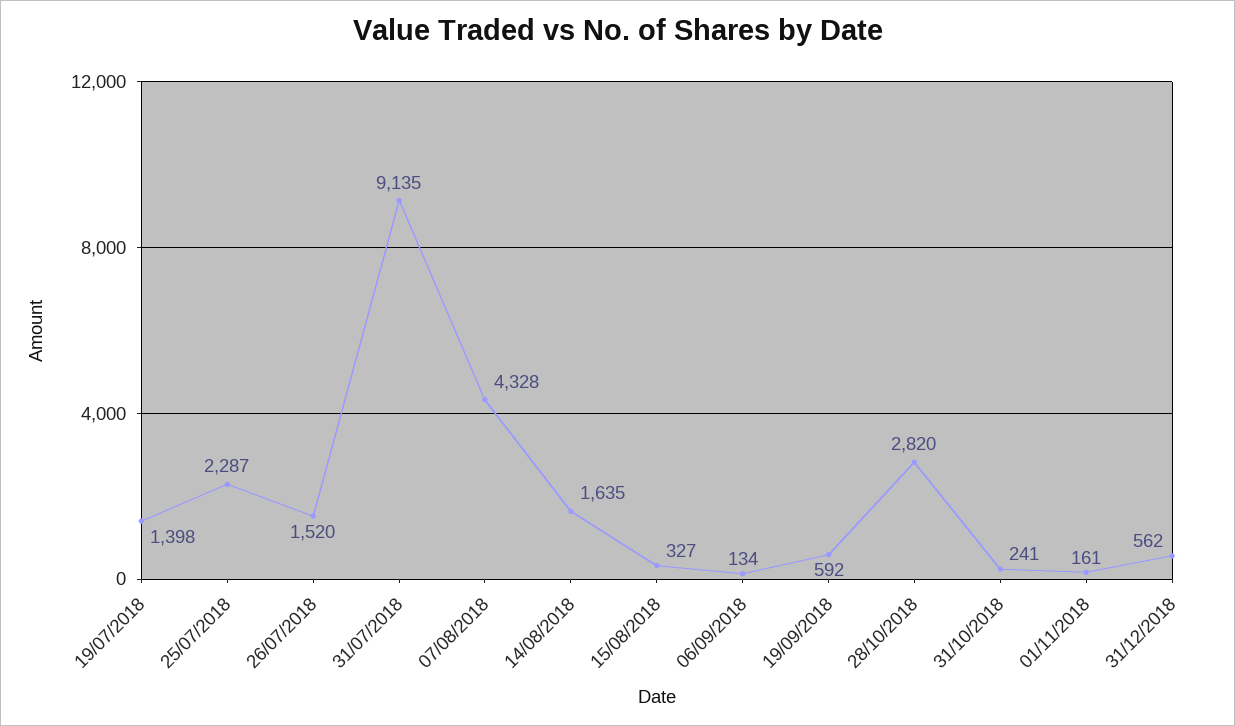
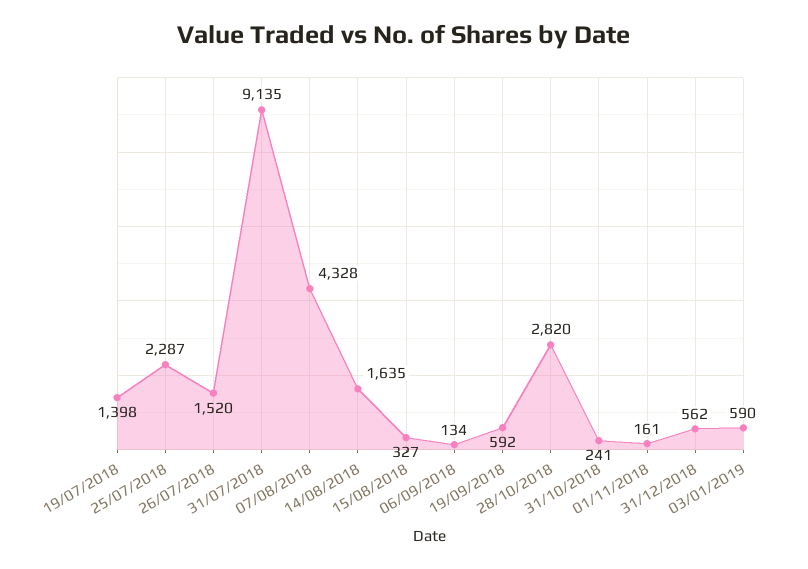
03/01/2019: none -> 590

